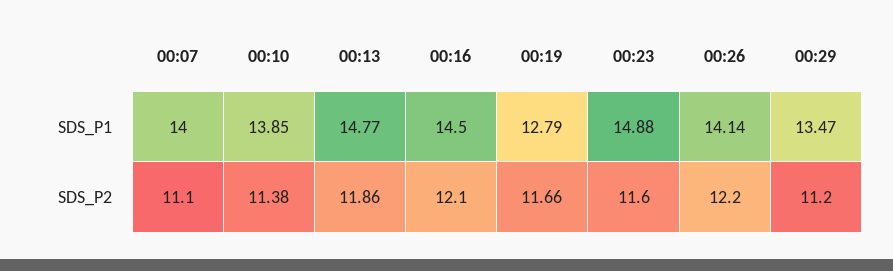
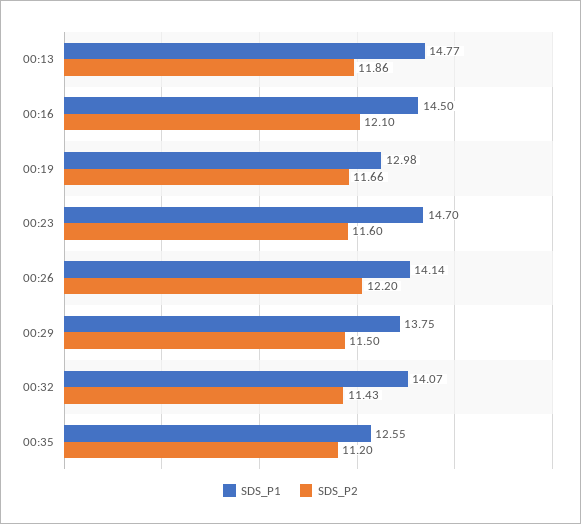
SDS_P1, 00:07: 14 -> none
SDS_P1, 00:10: 13.85 -> none
SDS_P1, 00:19: 12.79 -> 12.98
SDS_P1, 00:23: 14.88 -> 14.7
SDS_P1, 00:29: 13.47 -> 13.75
SDS_P2, 00:07: 11.1 -> none
SDS_P2, 00:10: 11.38 -> none
SDS_P2, 00:29: 11.2 -> 11.5
SDS_P1, 00:32: none -> 14.07
SDS_P2, 00:32: none -> 11.43
SDS_P1, 00:35: none -> 12.55
SDS_P2, 00:35: none -> 11.2

